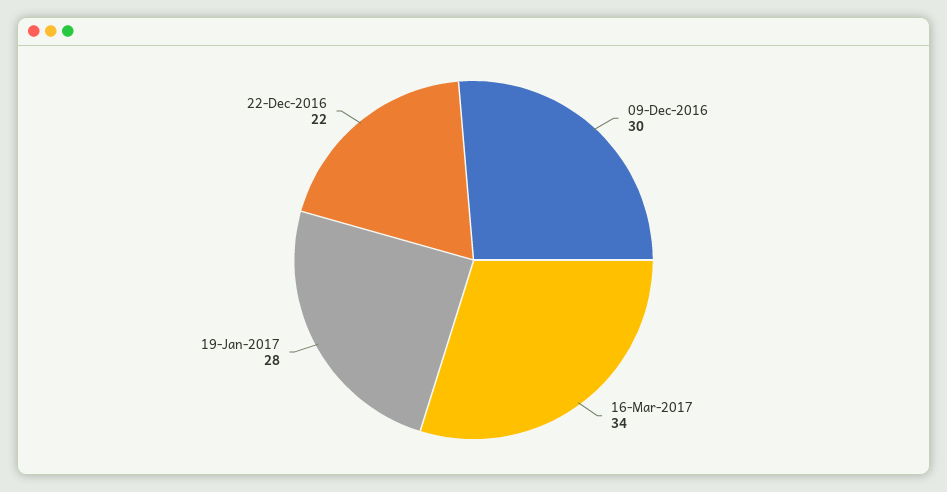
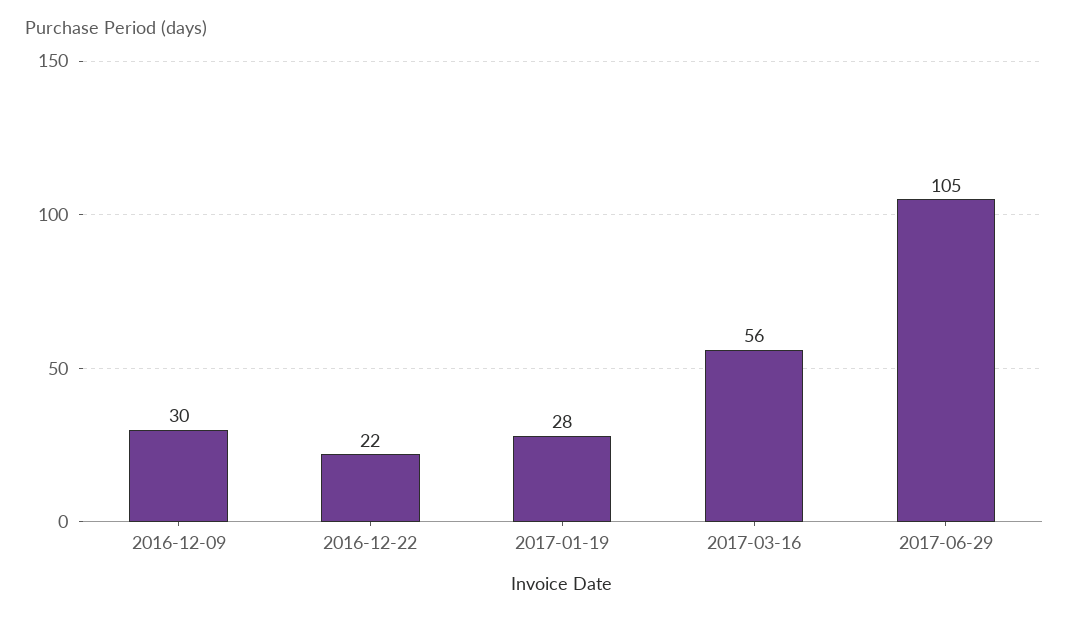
16-Mar-2017: 34 -> 56
2017-06-29: none -> 105

